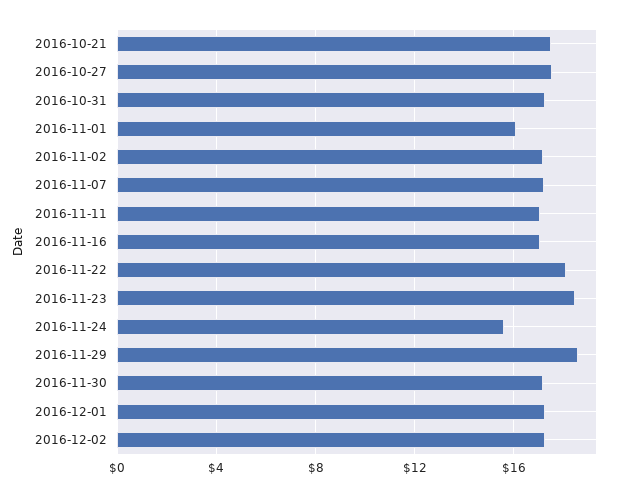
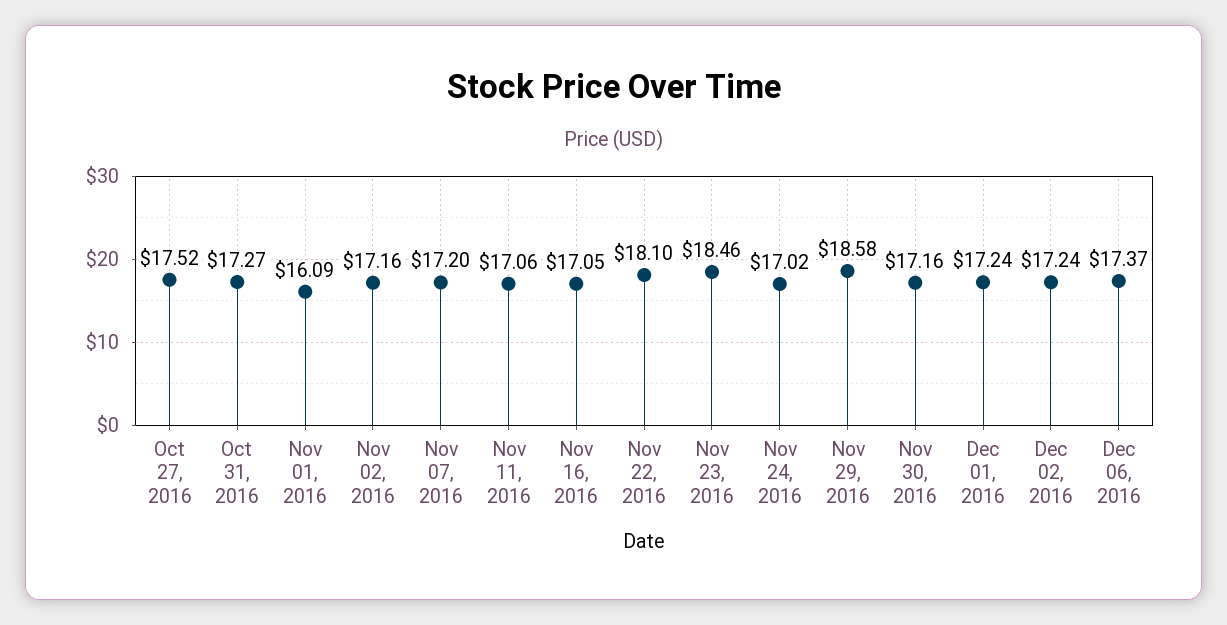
2016-10-21: 17.5 -> none
2016-11-24: 15.5 -> 17.02
Dec 06, 2016: none -> 17.37

